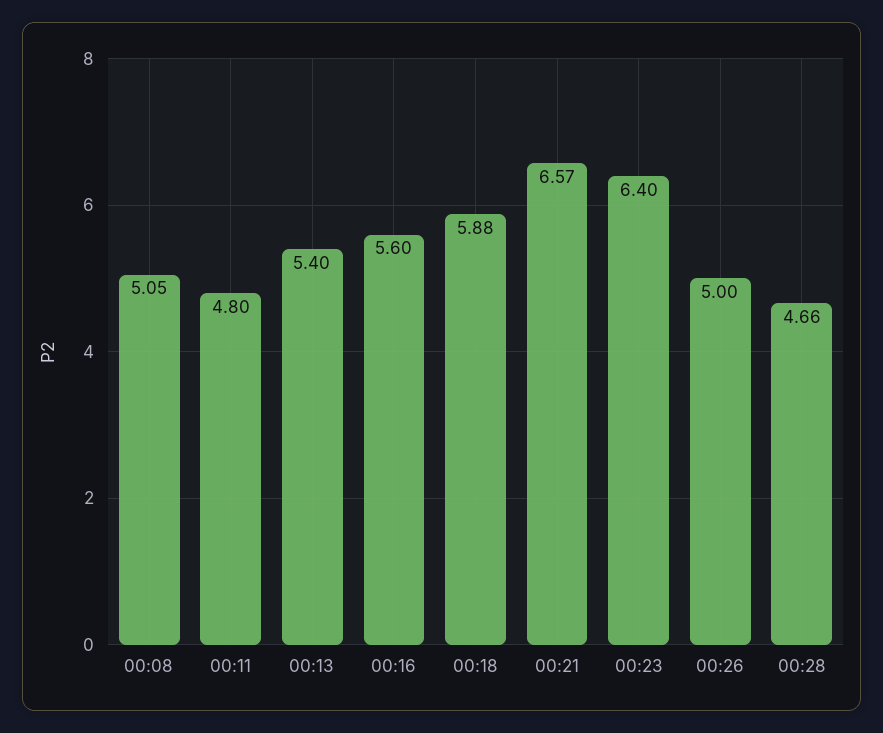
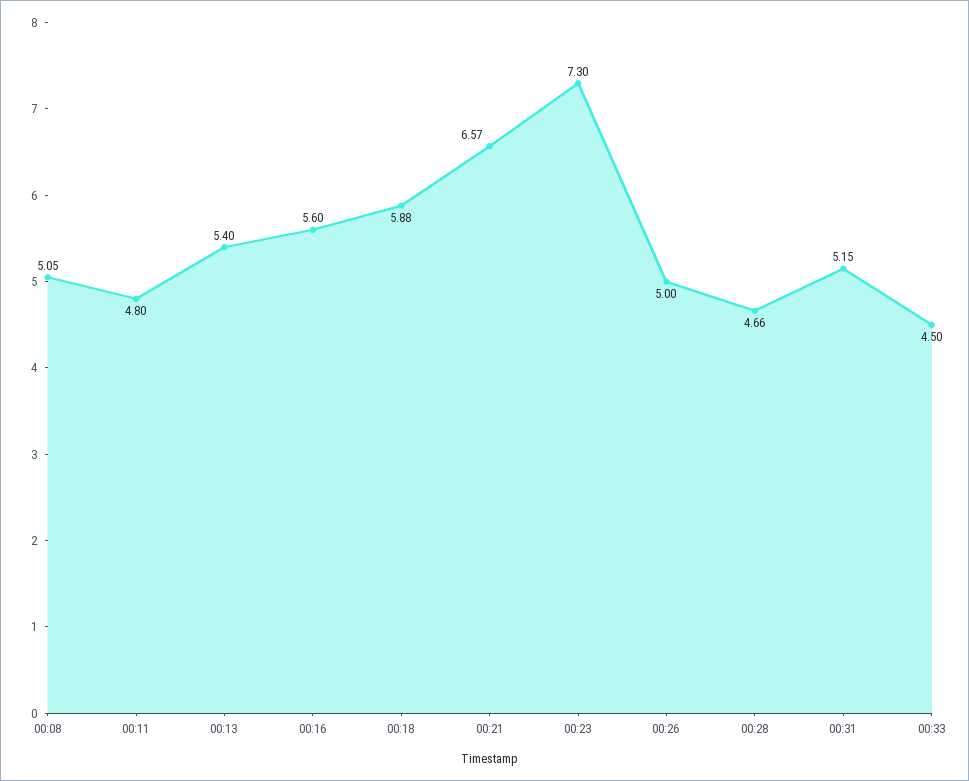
00:23: 6.4 -> 7.3
00:31: none -> 5.15
00:33: none -> 4.5

